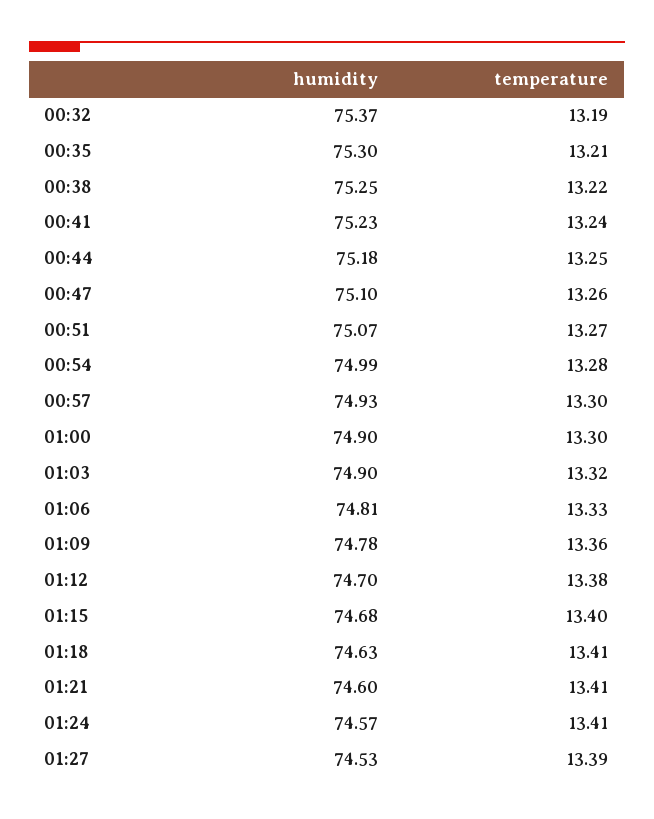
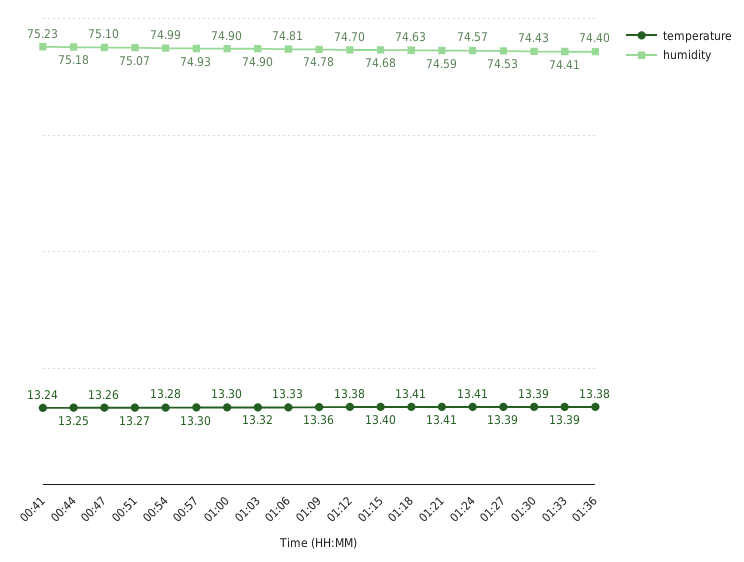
humidity, 00:32: 75.37 -> none
temperature, 00:32: 13.19 -> none
humidity, 00:35: 75.3 -> none
temperature, 00:35: 13.21 -> none
humidity, 00:38: 75.25 -> none
temperature, 00:38: 13.22 -> none
humidity, 01:21: 74.6 -> 74.59
temperature, 01:30: none -> 13.39
humidity, 01:30: none -> 74.43
temperature, 01:33: none -> 13.39
humidity, 01:33: none -> 74.41
temperature, 01:36: none -> 13.38
humidity, 01:36: none -> 74.4

